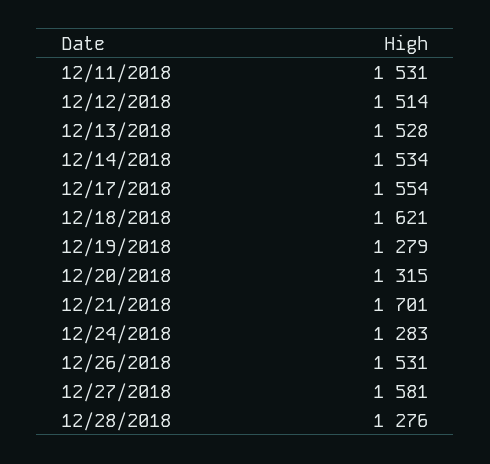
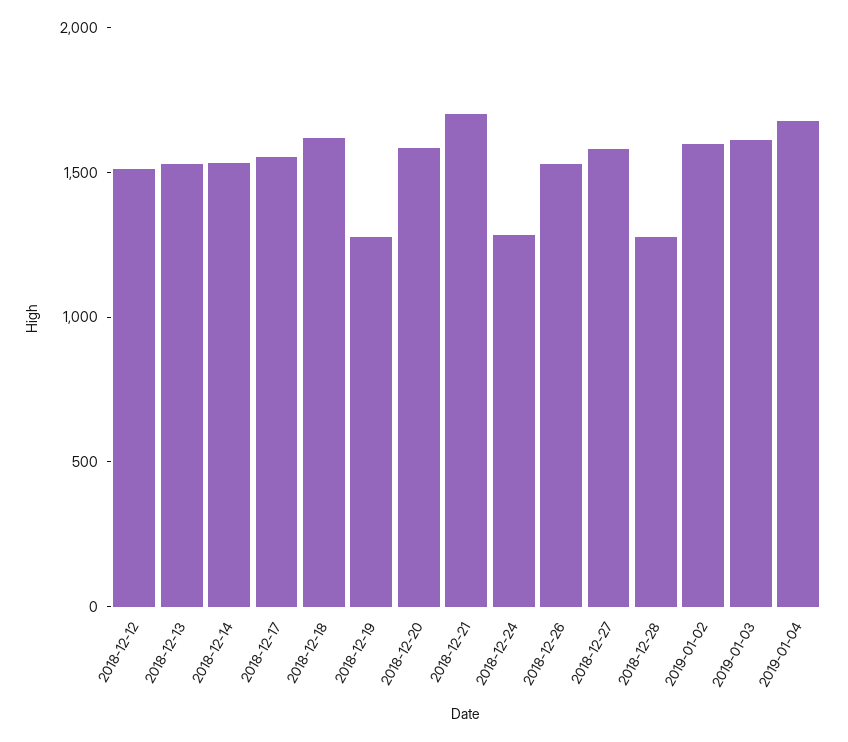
12/11/2018: 1531 -> none
12/20/2018: 1315 -> 1600
2019-01-02: none -> 1600
2019-01-03: none -> 1600
2019-01-04: none -> 1700

